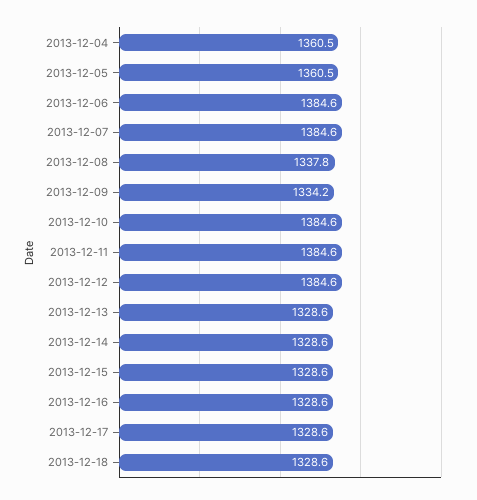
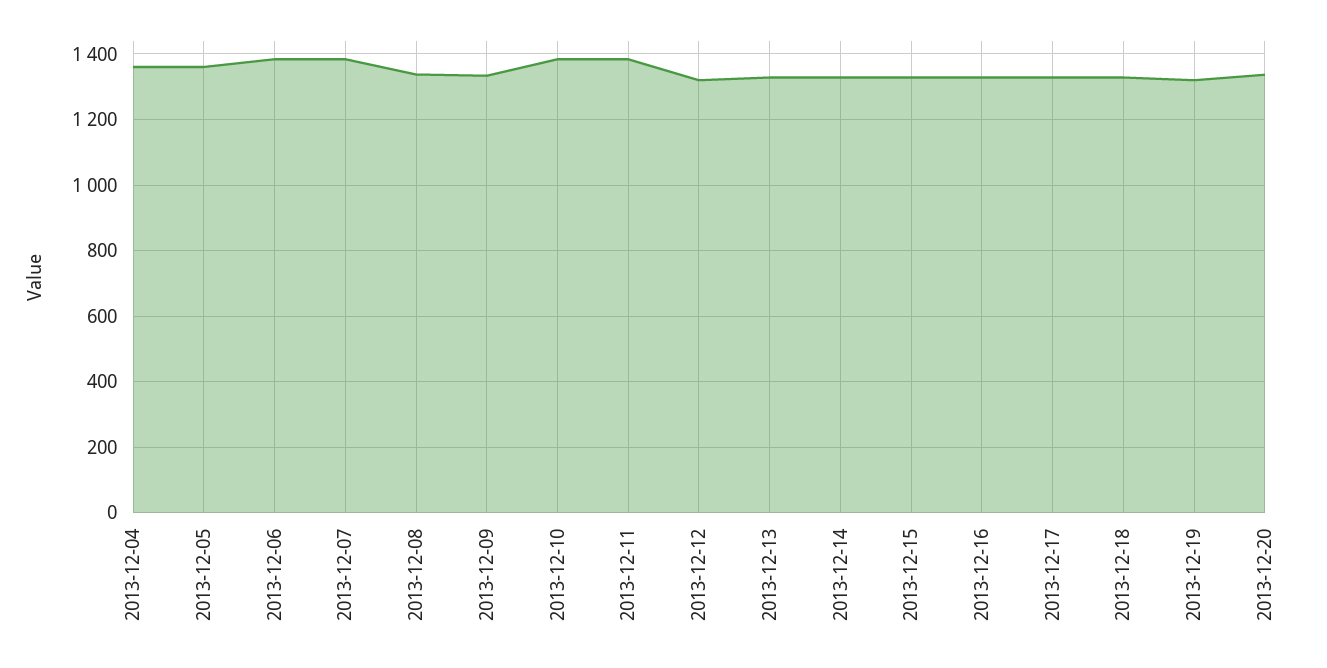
2013-12-12: 1384.6 -> 1320
2013-12-19: none -> 1320
2013-12-20: none -> 1340

